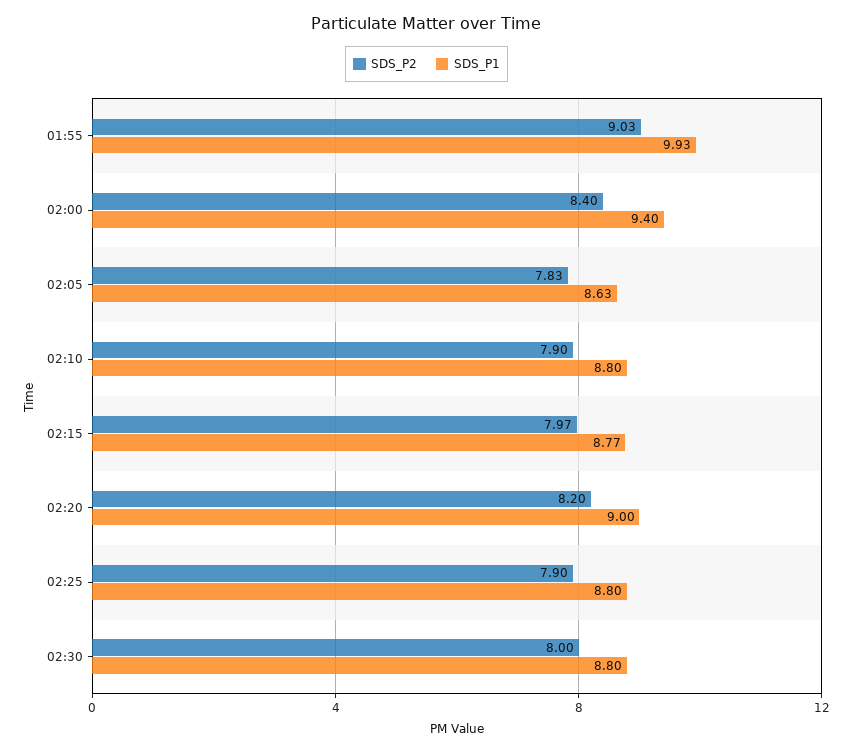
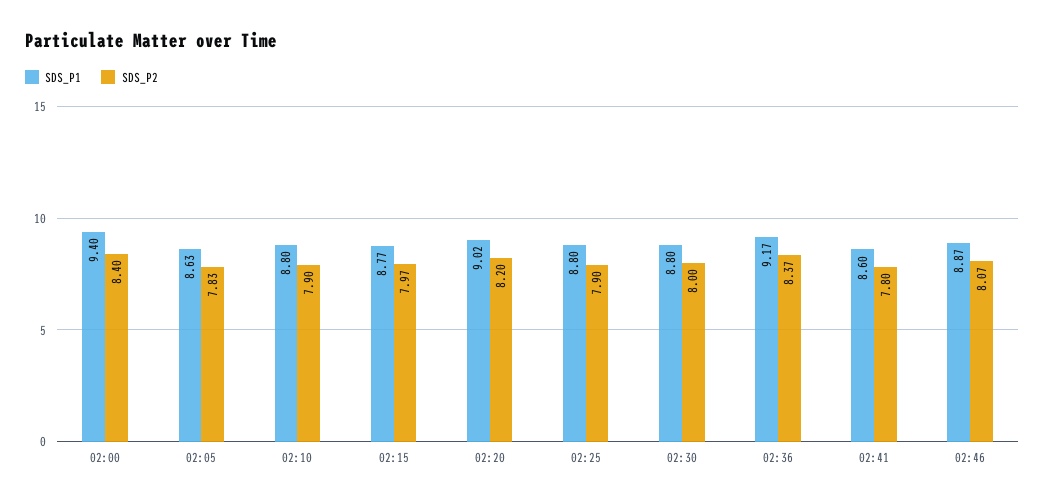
SDS_P2, 01:55: 9.03 -> none
SDS_P1, 01:55: 9.93 -> none
SDS_P1, 02:20: 9 -> 9.02
SDS_P1, 02:36: none -> 9.17
SDS_P2, 02:36: none -> 8.37
SDS_P1, 02:41: none -> 8.6
SDS_P2, 02:41: none -> 7.8
SDS_P1, 02:46: none -> 8.87
SDS_P2, 02:46: none -> 8.07

